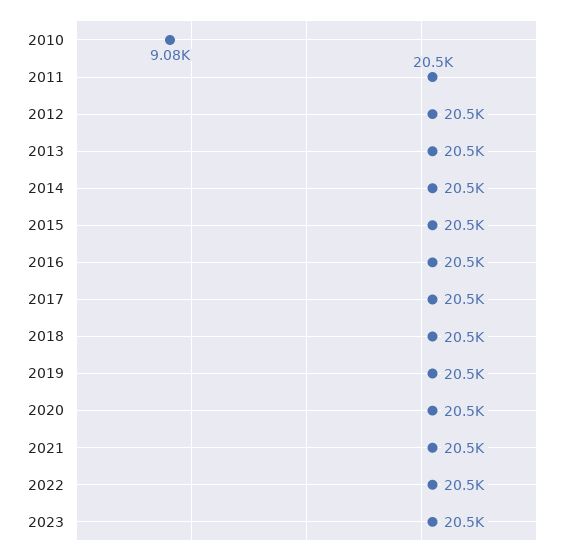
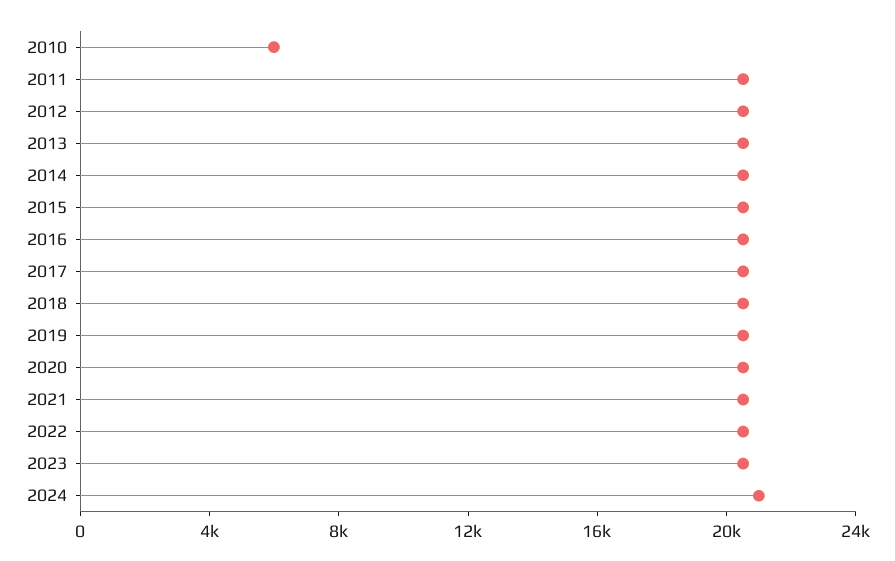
2010: 9080 -> 6000
2024: none -> 21000

